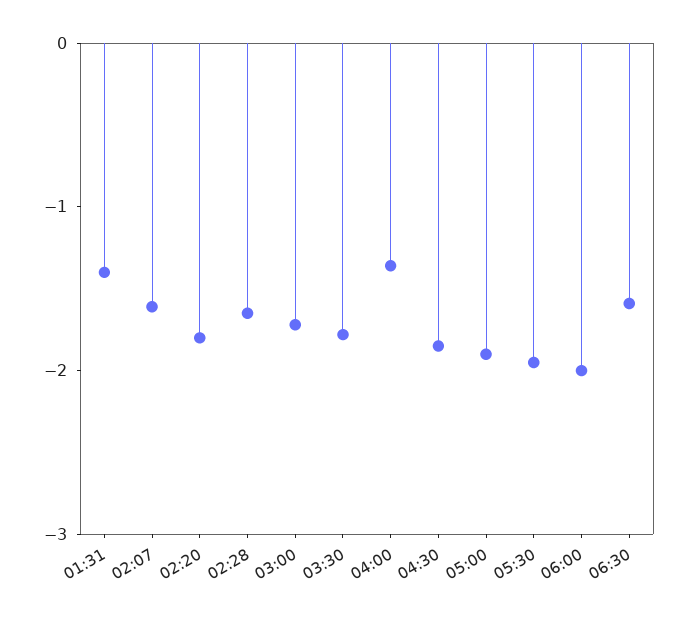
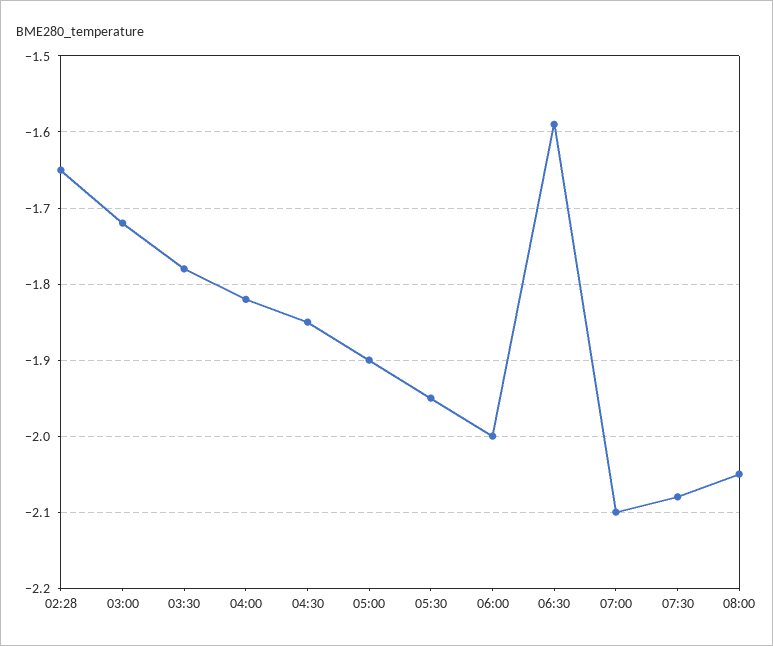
01:31: -1.4 -> none
02:07: -1.6 -> none
02:20: -1.8 -> none
04:00: -1.4 -> -1.82
07:00: none -> -2.1
07:30: none -> -2.08
08:00: none -> -2.05

